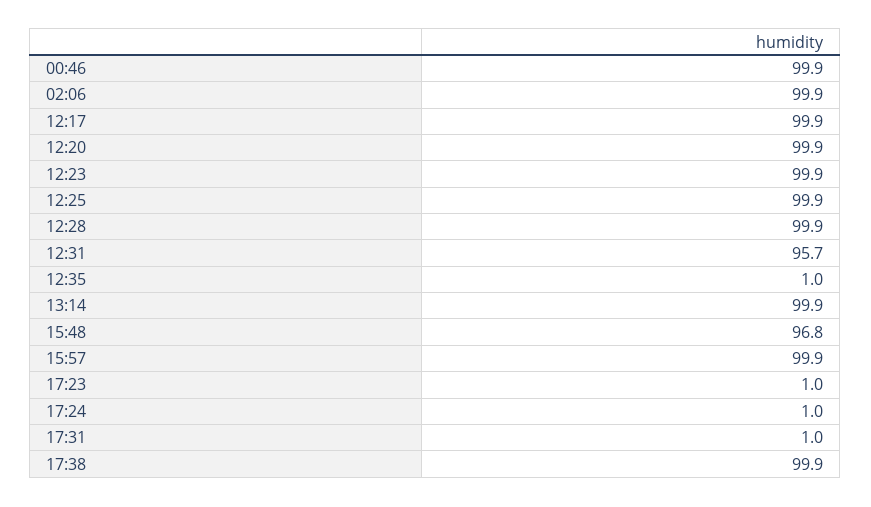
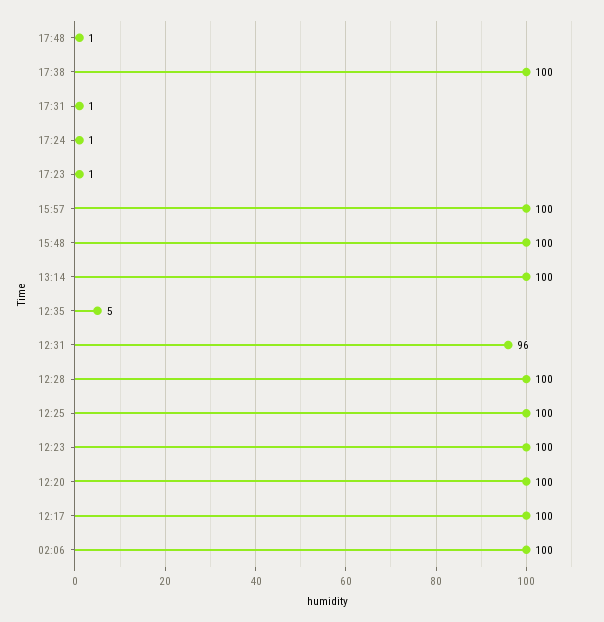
00:46: 99.9 -> none
12:35: 1 -> 5
15:48: 96.8 -> 100
17:48: none -> 1

